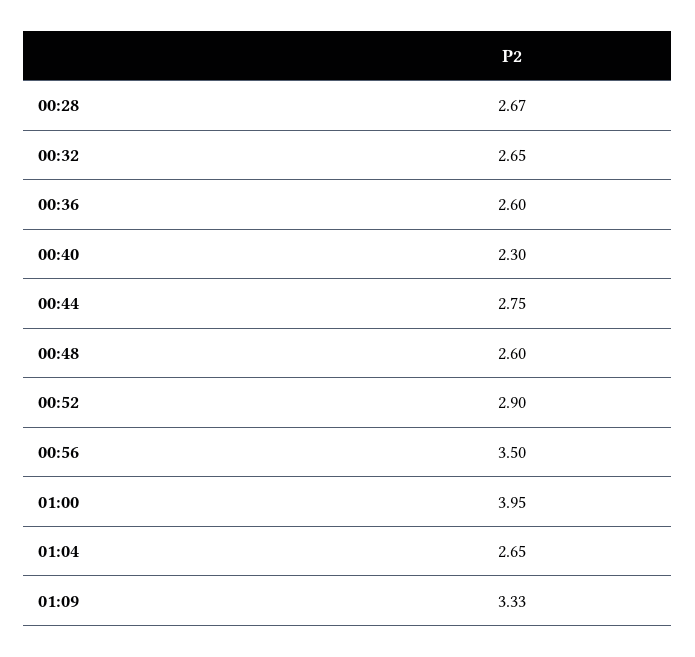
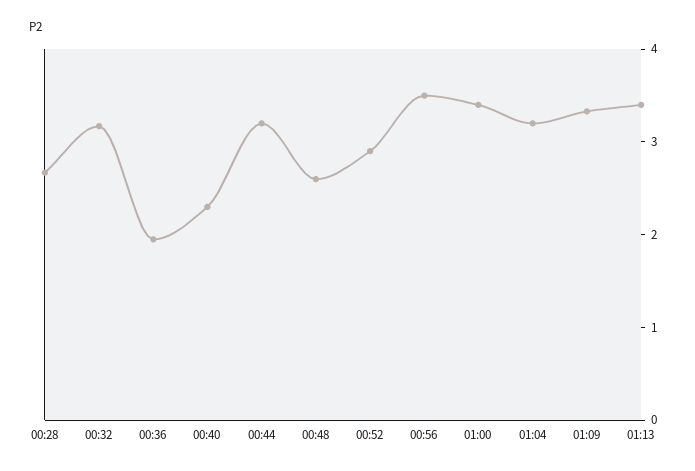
00:32: 2.65 -> 3.2
00:36: 2.6 -> 2
00:44: 2.75 -> 3.2
01:00: 3.95 -> 3.4
01:04: 2.65 -> 3.2
01:13: none -> 3.4

